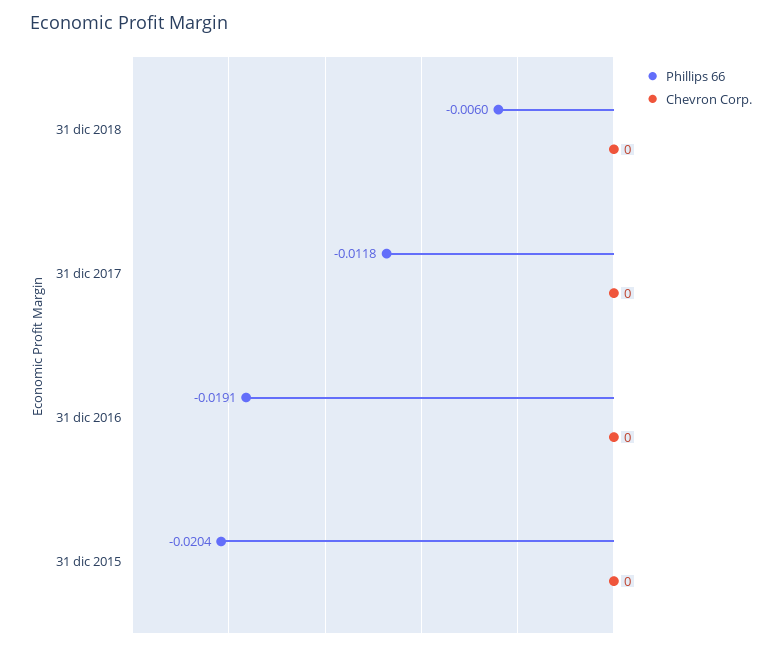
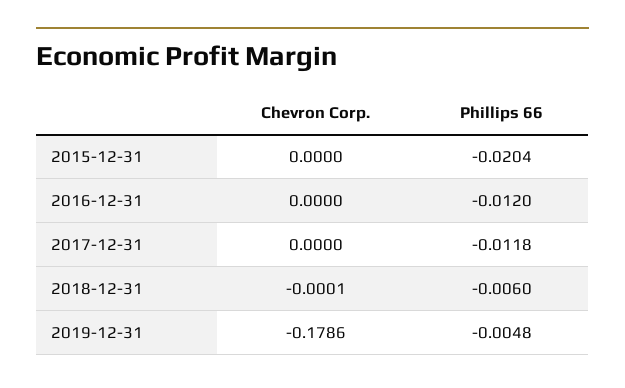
Chevron Corp., 31 dic 2018: 0 -> -0.0001
Phillips 66, 31 dic 2016: -0.0191 -> -0.012
Chevron Corp., 2019-12-31: none -> -0.1786
Phillips 66, 2019-12-31: none -> -0.0048

